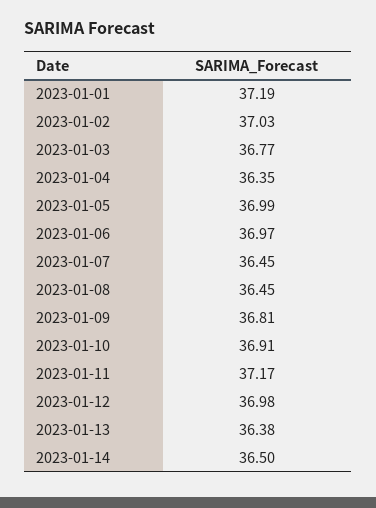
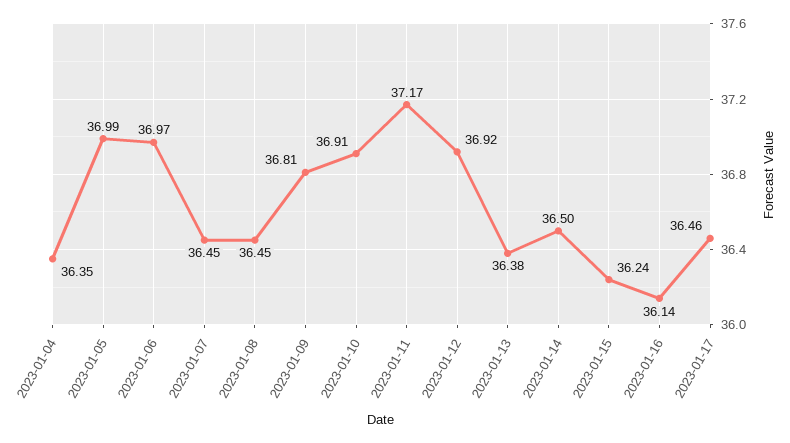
2023-01-01: 37.19 -> none
2023-01-02: 37.03 -> none
2023-01-03: 36.77 -> none
2023-01-12: 36.98 -> 36.92
2023-01-15: none -> 36.24
2023-01-16: none -> 36.14
2023-01-17: none -> 36.46

